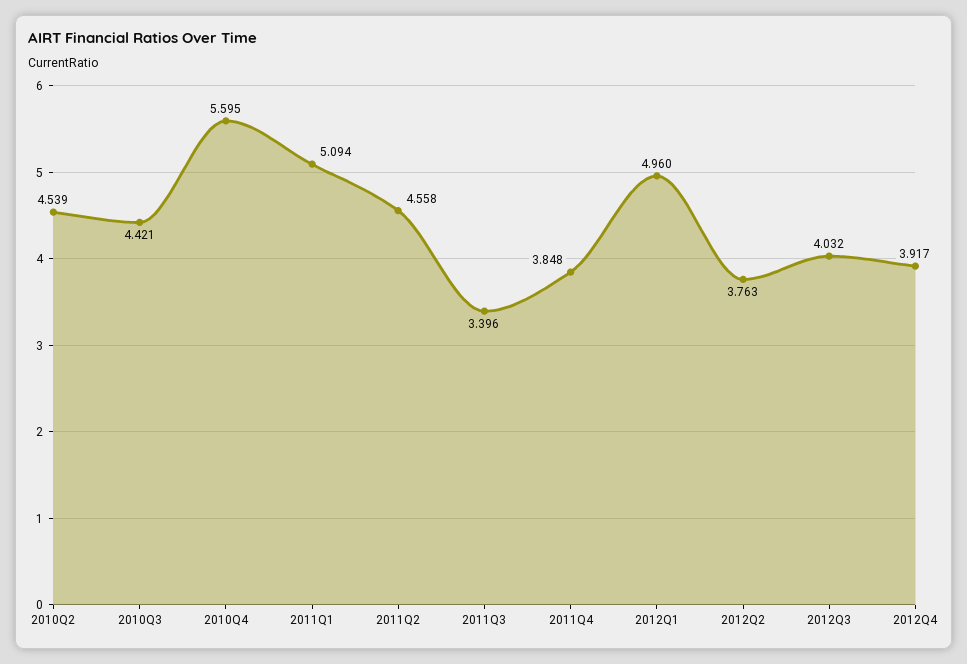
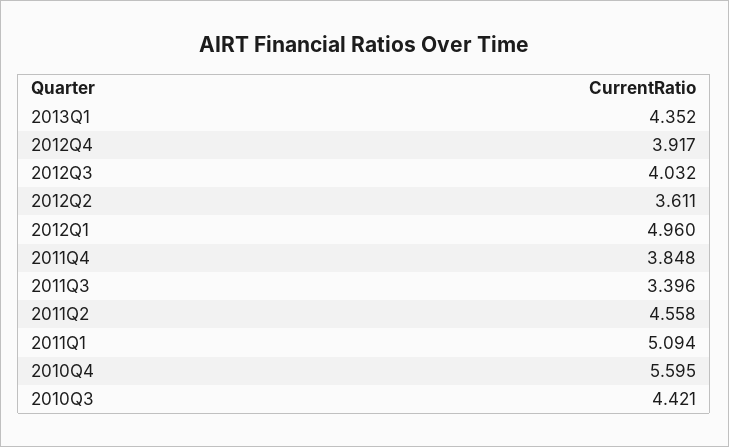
2010Q2: 4.539 -> none
2012Q2: 3.763 -> 3.611
2013Q1: none -> 4.352

